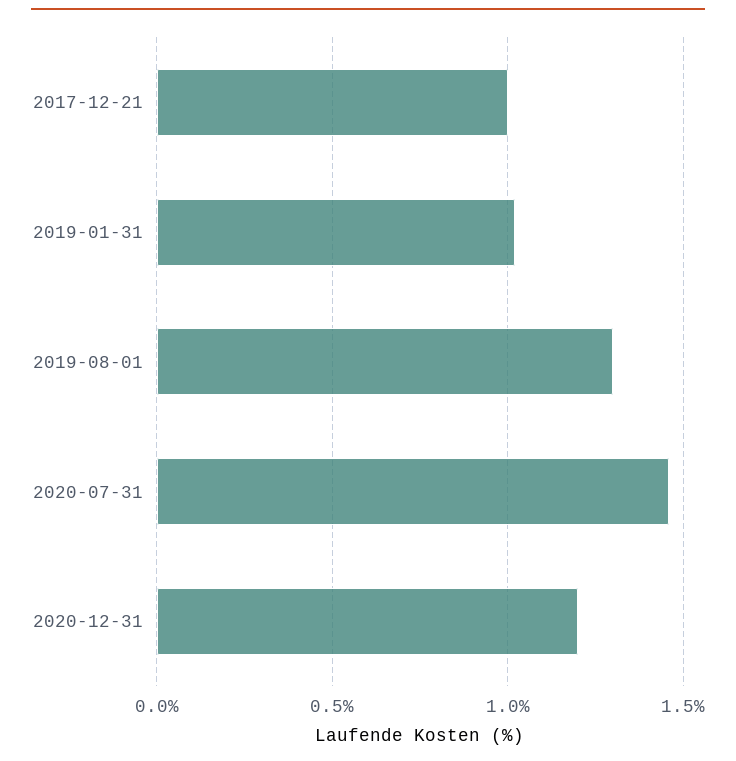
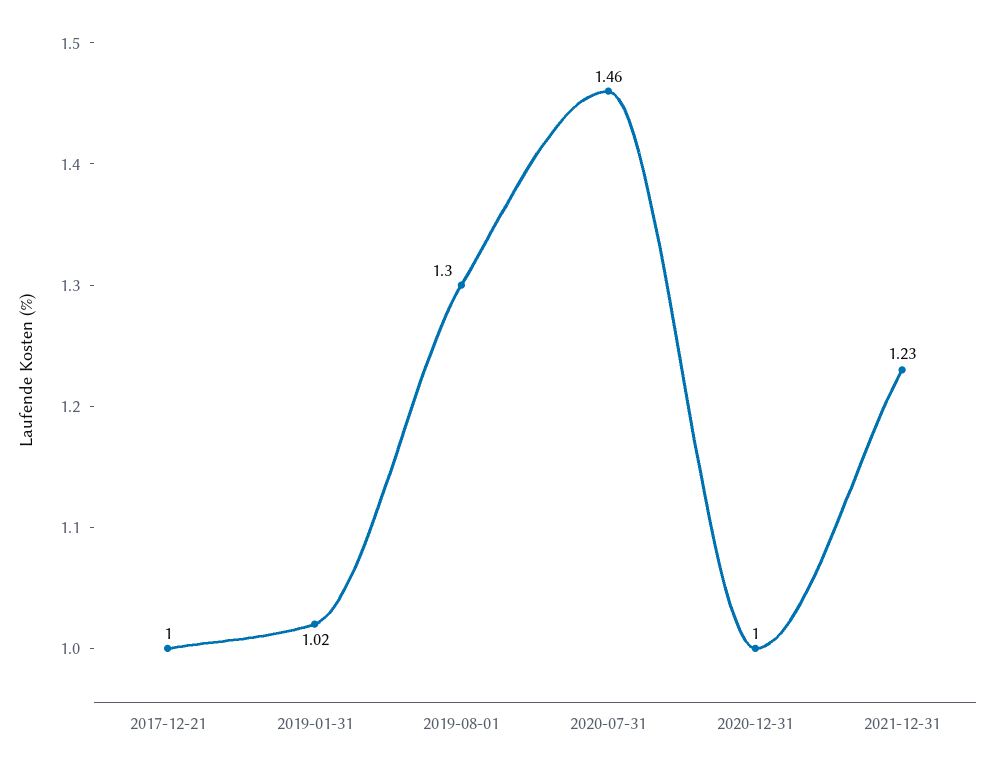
2020-12-31: 1.2 -> 1
2021-12-31: none -> 1.23

